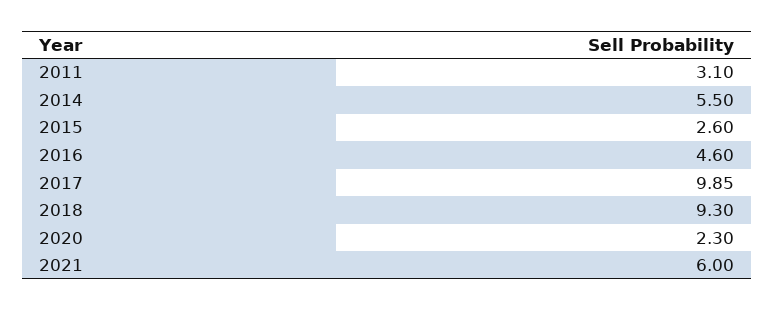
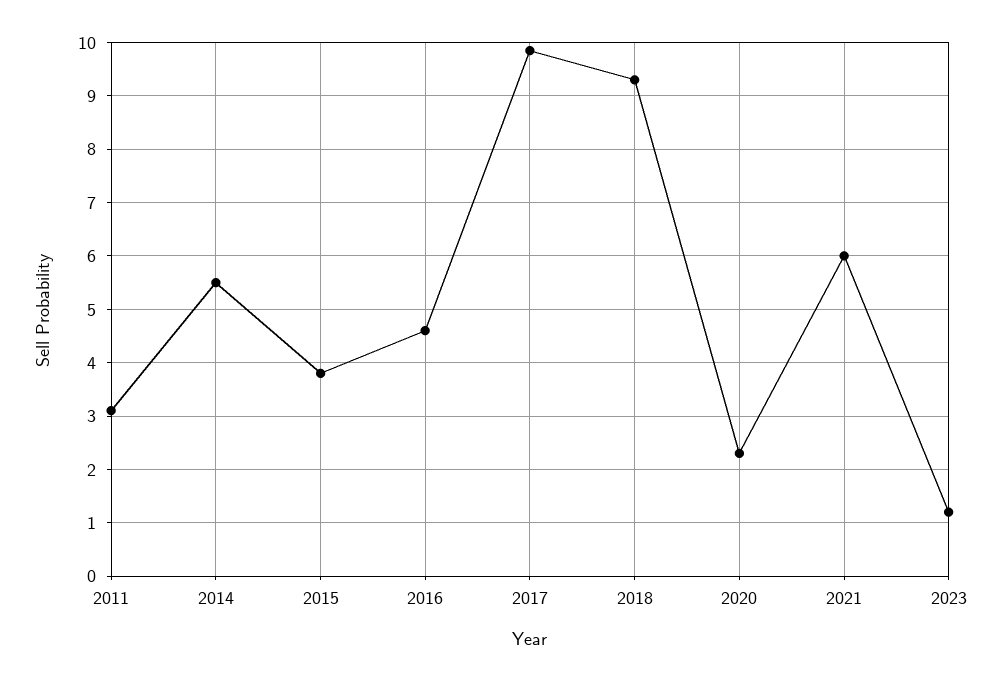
2015: 2.6 -> 3.8
2023: none -> 1.2

